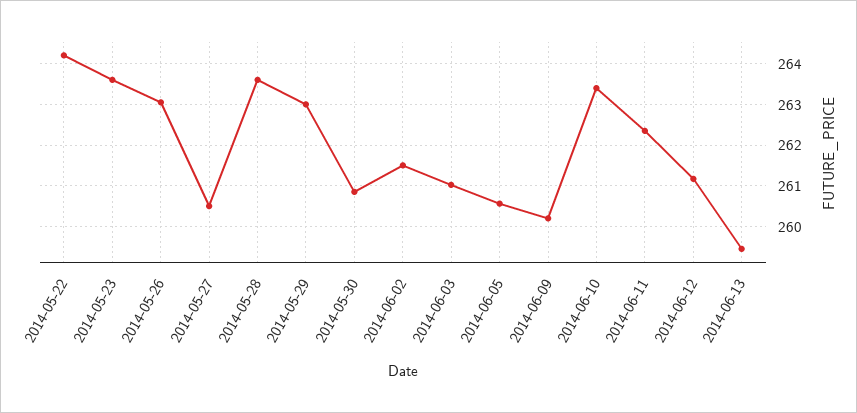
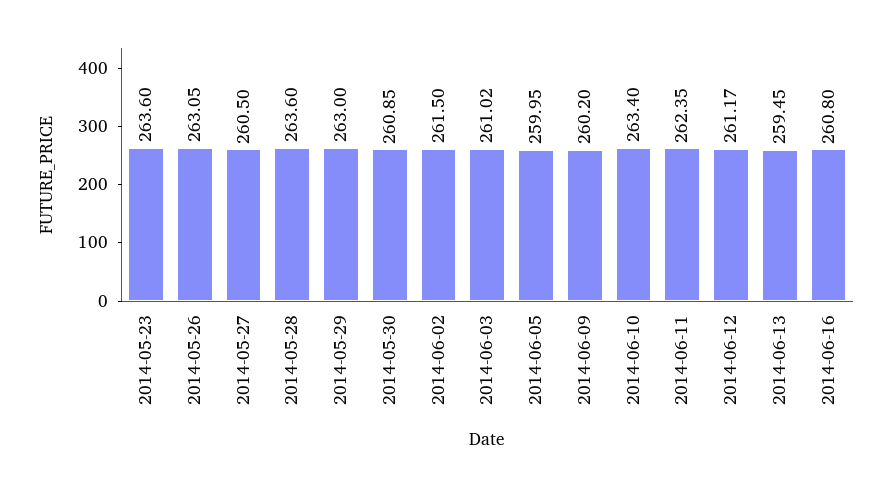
2014-05-22: 264.2 -> none
2014-06-05: 260.6 -> 259.95
2014-06-16: none -> 260.8

